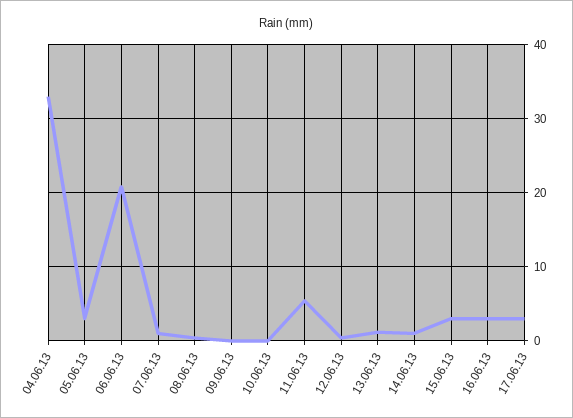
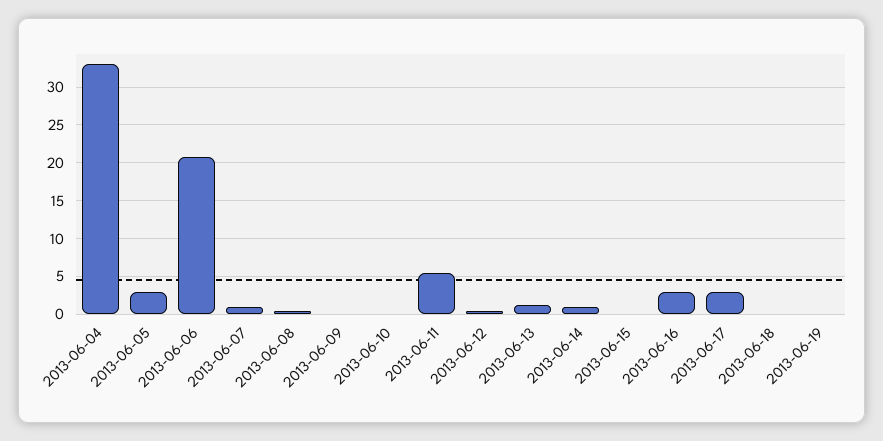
15.06.13: 3 -> 0
2013-06-18: none -> 0
2013-06-19: none -> 0

